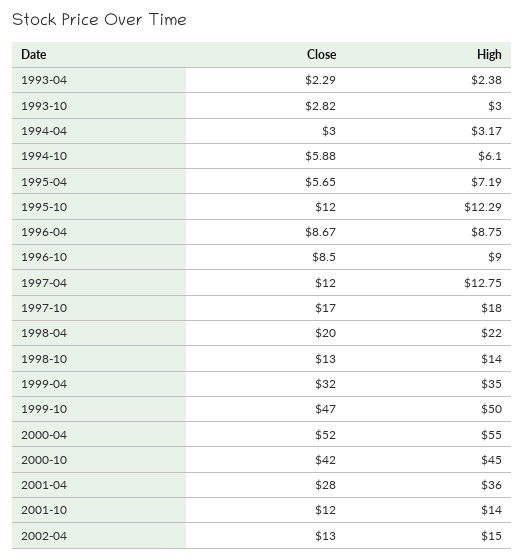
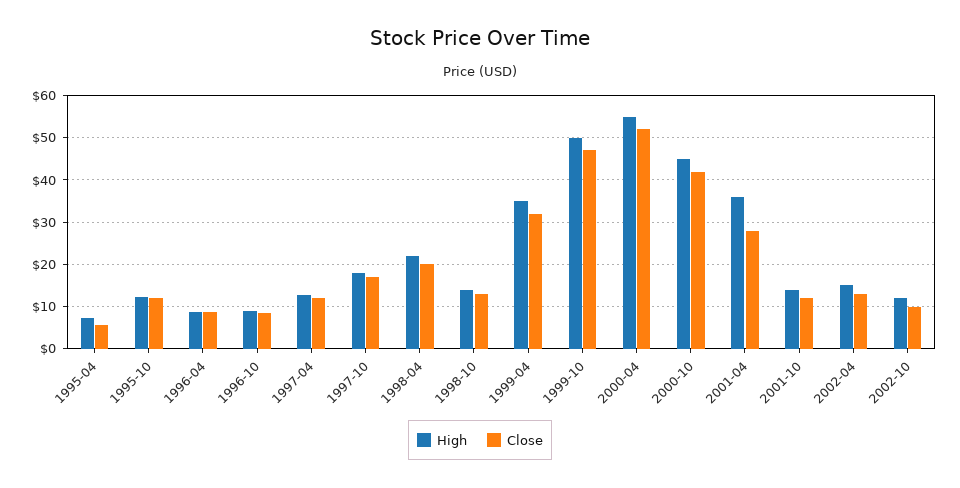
Close, 1993-04: 2.29 -> none
High, 1993-04: 2.38 -> none
Close, 1993-10: 2.82 -> none
High, 1993-10: 3 -> none
Close, 1994-04: 3 -> none
High, 1994-04: 3.17 -> none
Close, 1994-10: 5.88 -> none
High, 1994-10: 6.1 -> none
High, 2002-10: none -> 12
Close, 2002-10: none -> 10

